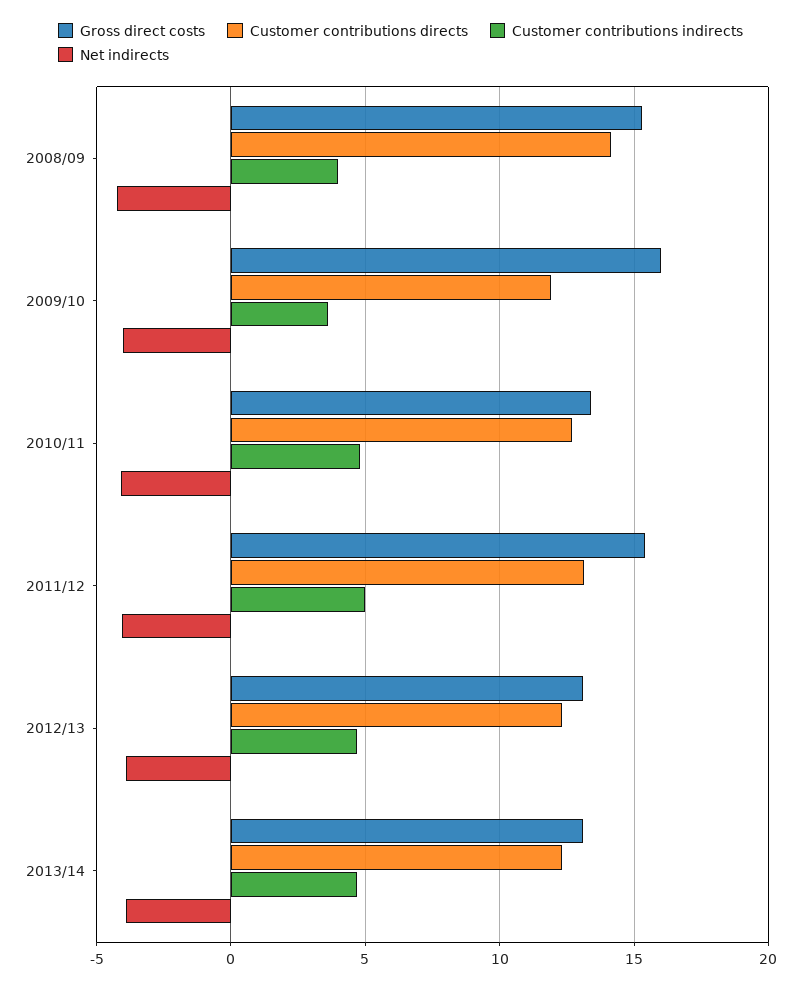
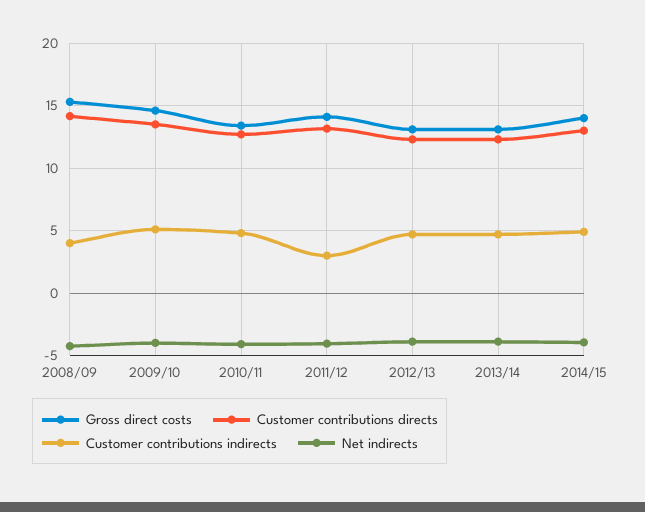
Gross direct costs, 2009/10: 16 -> 14.5
Customer contributions directs, 2009/10: 12 -> 13.5
Customer contributions indirects, 2009/10: 3.5 -> 5
Gross direct costs, 2011/12: 15.5 -> 14
Customer contributions indirects, 2011/12: 5 -> 3
Gross direct costs, 2014/15: none -> 14
Customer contributions directs, 2014/15: none -> 13
Customer contributions indirects, 2014/15: none -> 5
Net indirects, 2014/15: none -> -4

